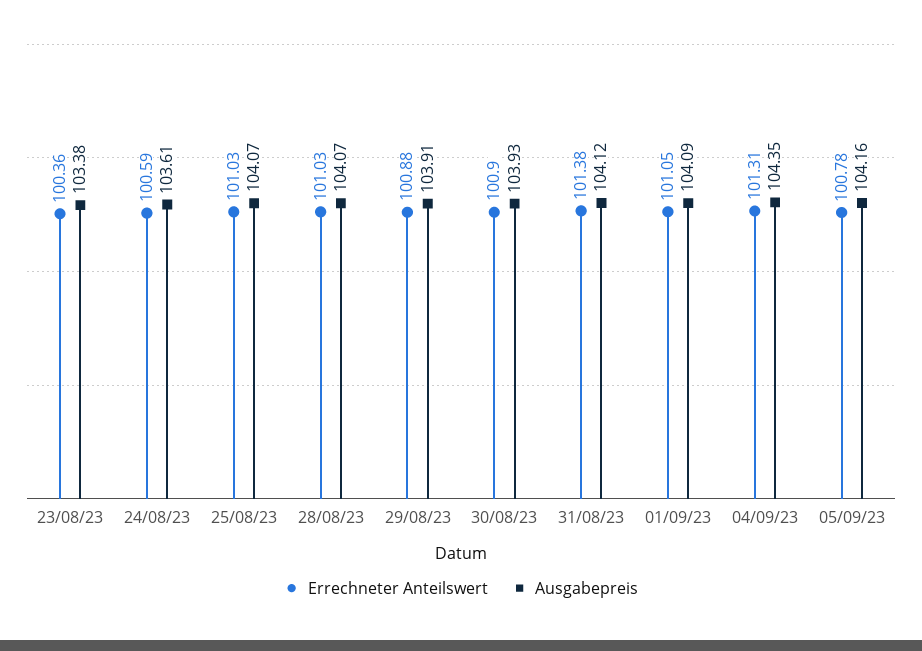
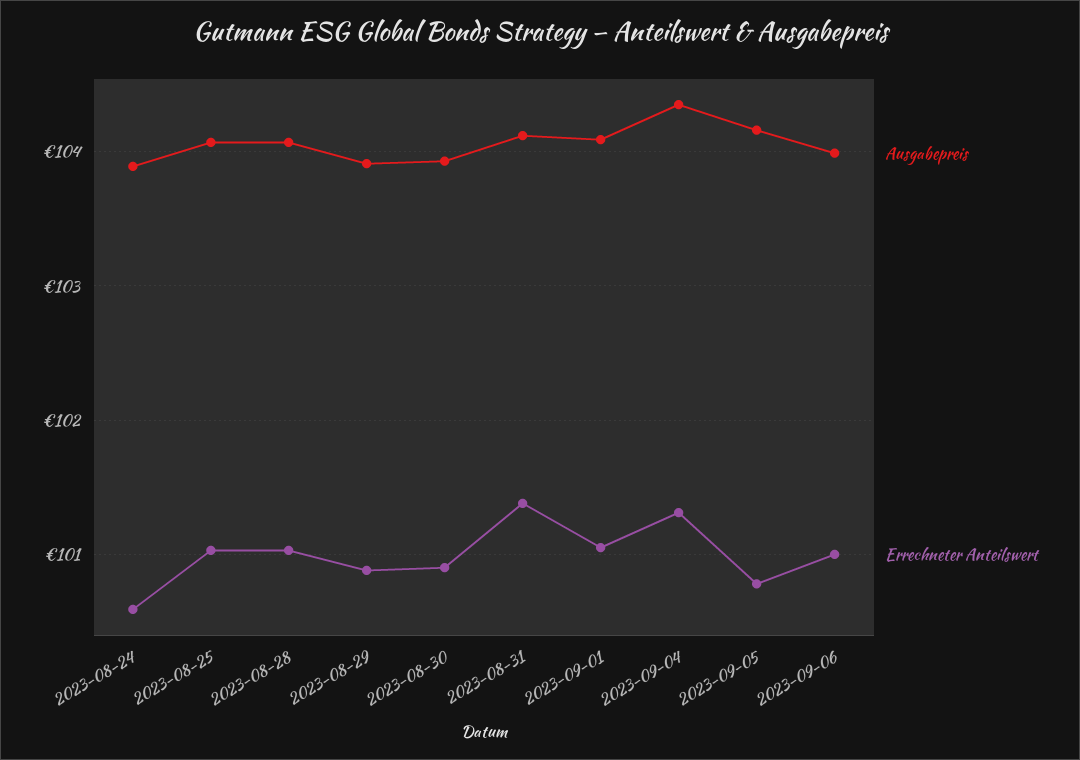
Errechneter Anteilswert, 23/08/23: 100.36 -> none
Ausgabepreis, 23/08/23: 103.38 -> none
Ausgabepreis, 24/08/23: 103.61 -> 103.9
Ausgabepreis, 2023-09-06: none -> 104
Errechneter Anteilswert, 2023-09-06: none -> 101

